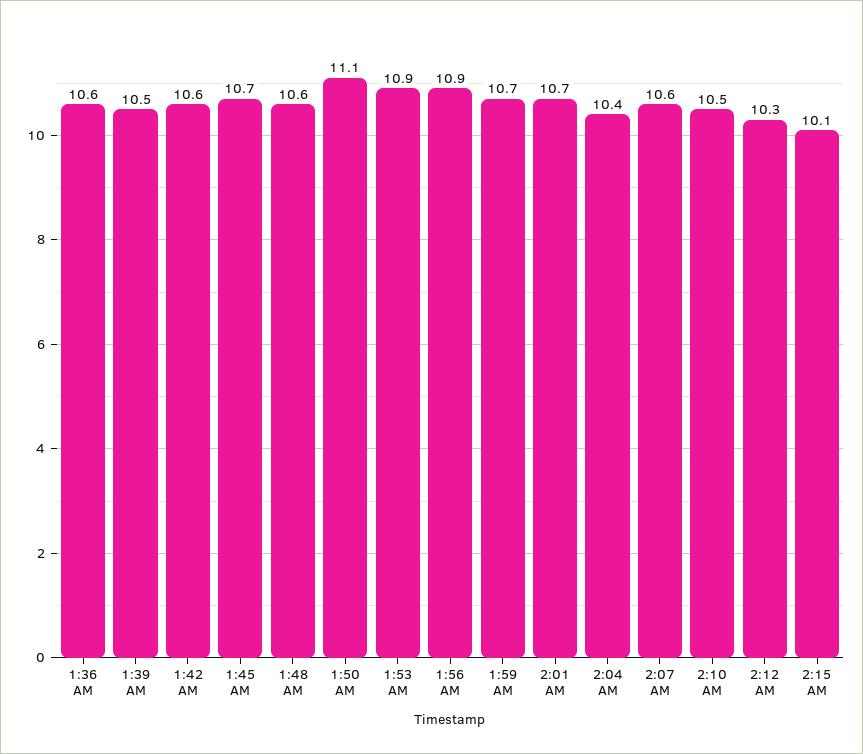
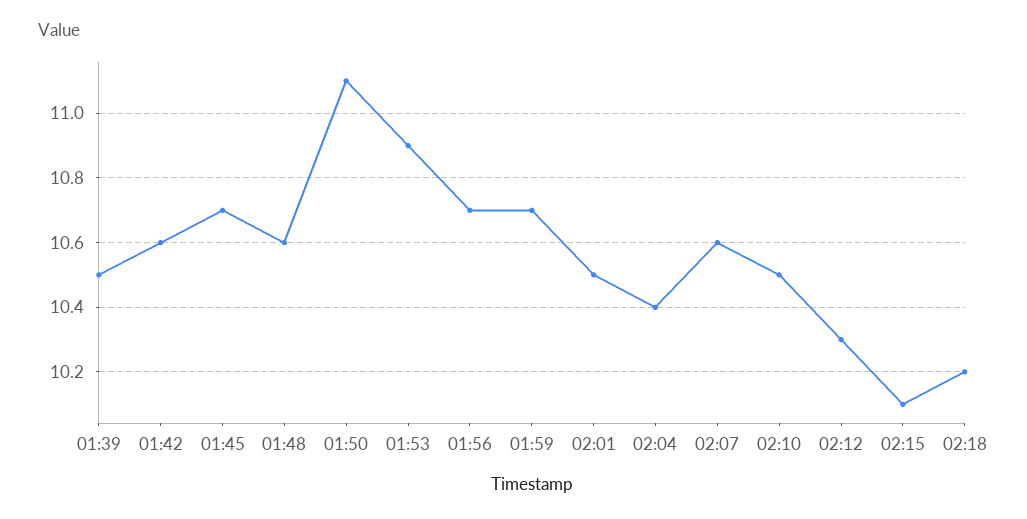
1:36 AM: 10.6 -> none
1:56 AM: 10.9 -> 10.7
2:01 AM: 10.7 -> 10.5
02:18: none -> 10.2

